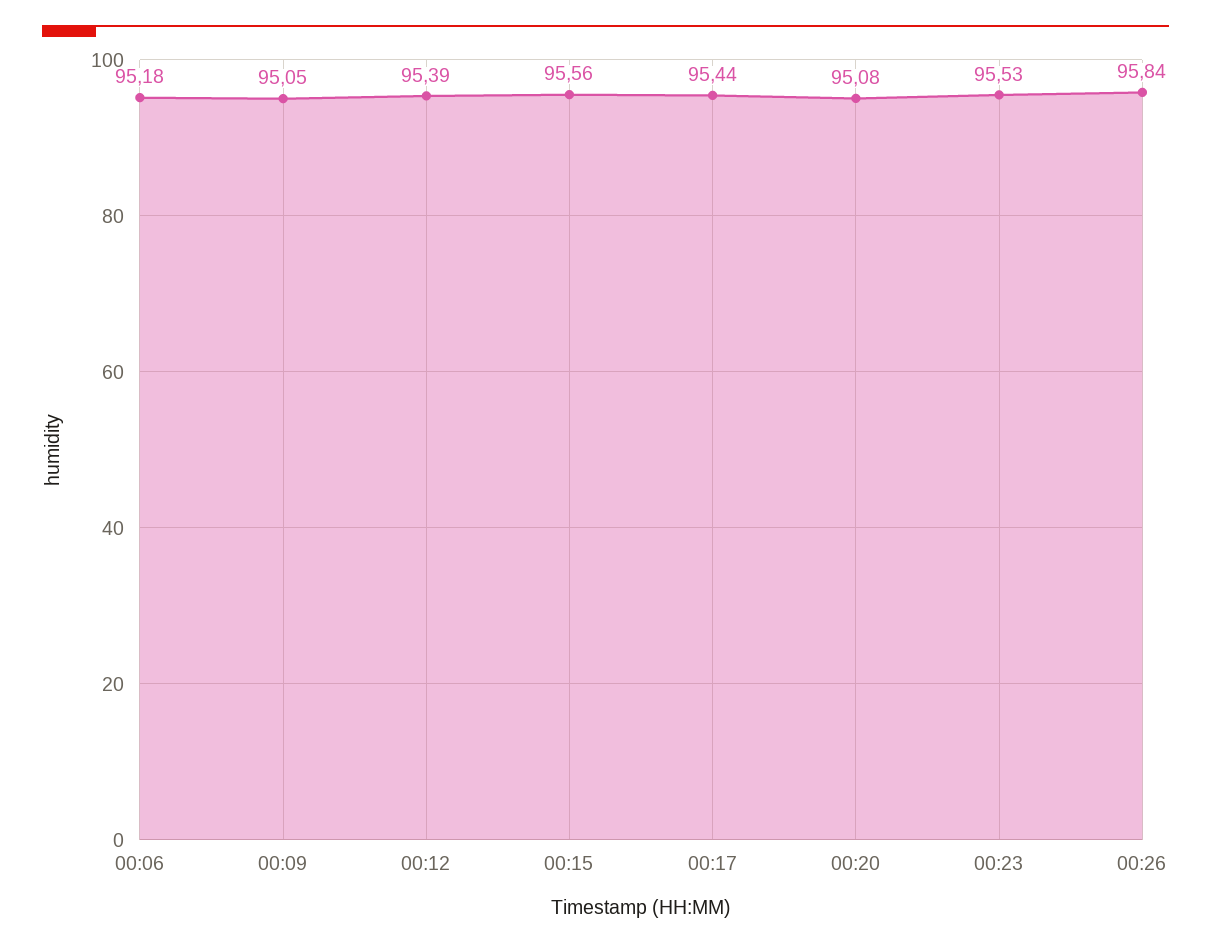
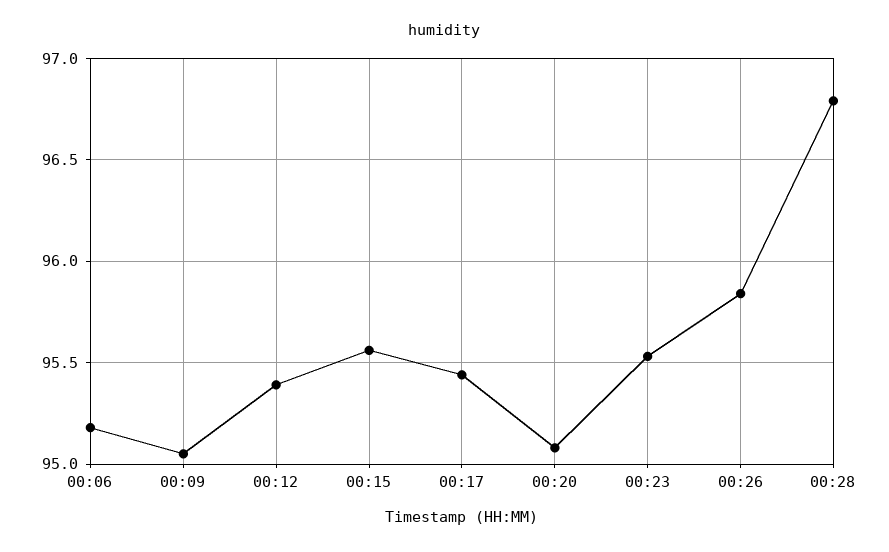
00:28: none -> 96.8

